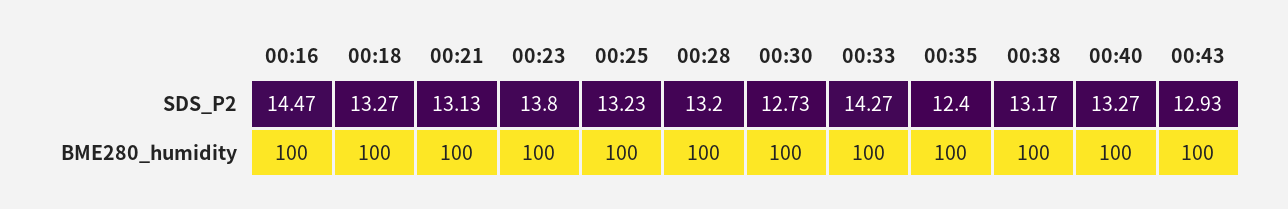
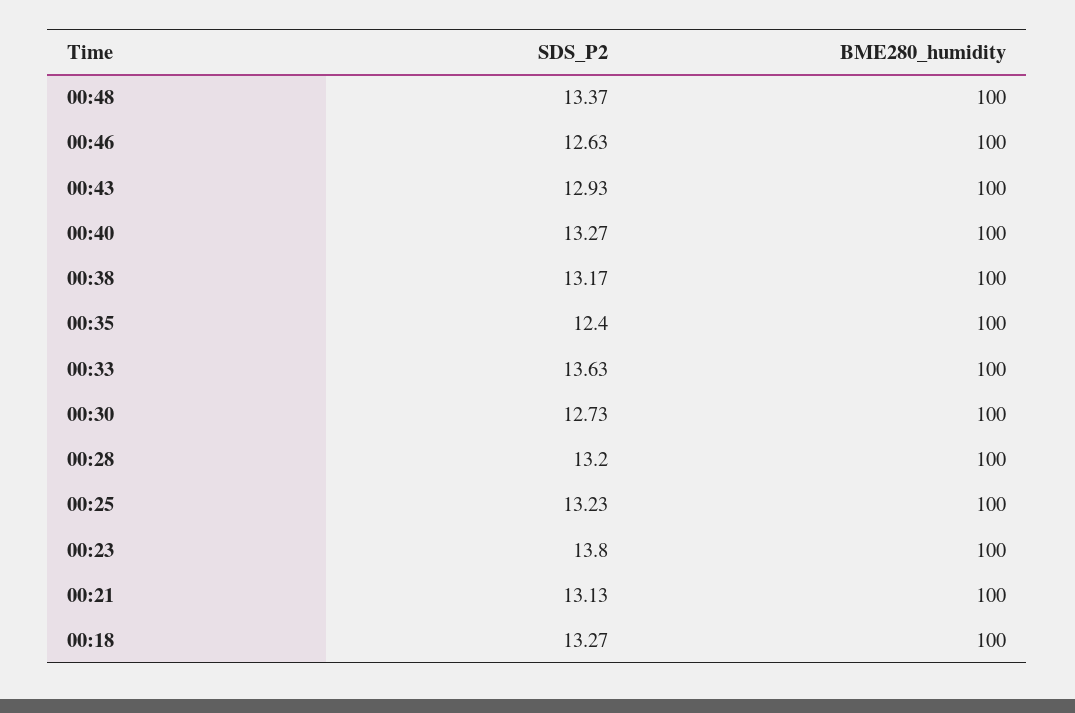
00:16, SDS_P2: 14.47 -> none
00:33, SDS_P2: 14.27 -> 13.63
00:16, BME280_humidity: 100 -> none
00:48, SDS_P2: none -> 13.37
00:48, BME280_humidity: none -> 100
00:46, SDS_P2: none -> 12.63
00:46, BME280_humidity: none -> 100

